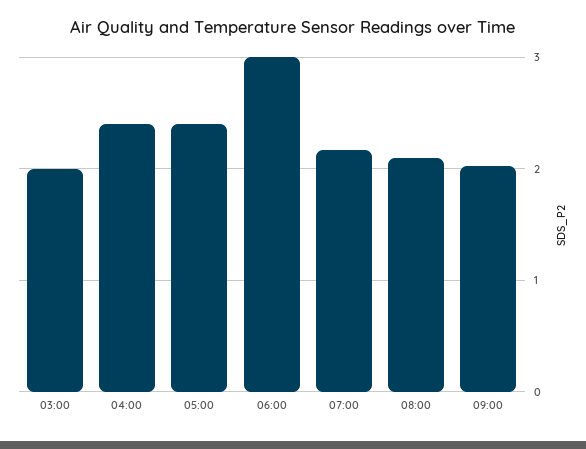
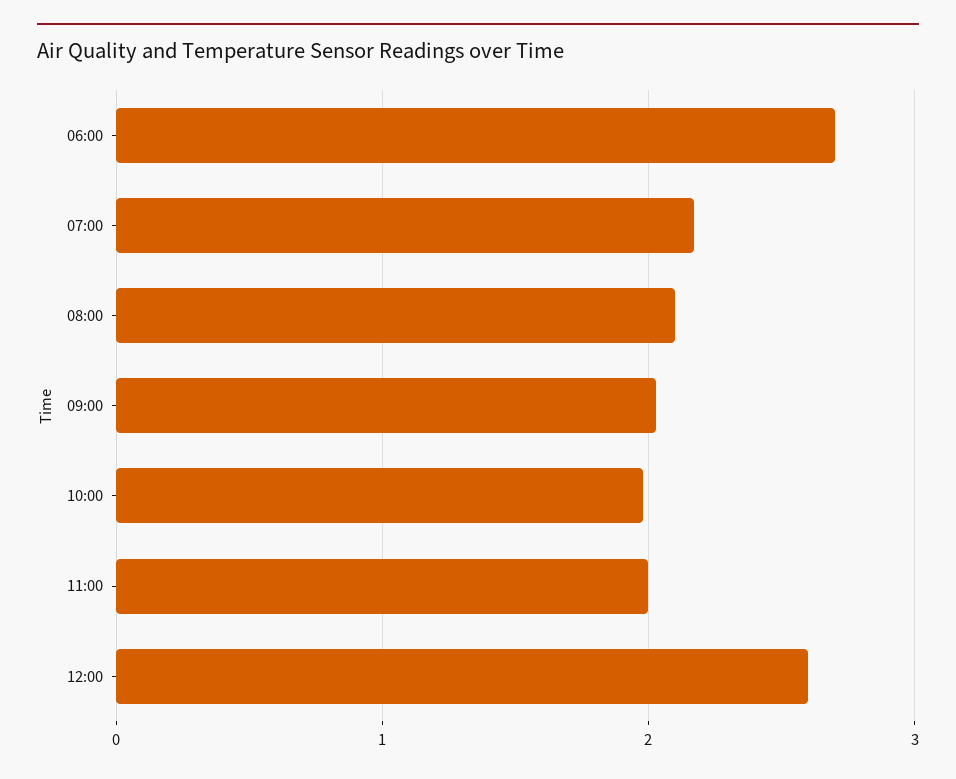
03:00: 2 -> none
04:00: 2.4 -> none
05:00: 2.4 -> none
06:00: 3 -> 2.7
10:00: none -> 2
11:00: none -> 2
12:00: none -> 2.6

